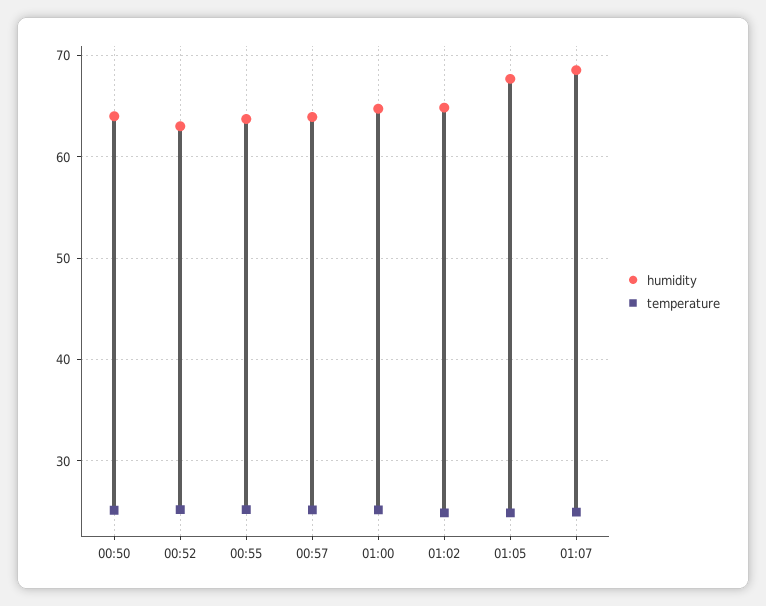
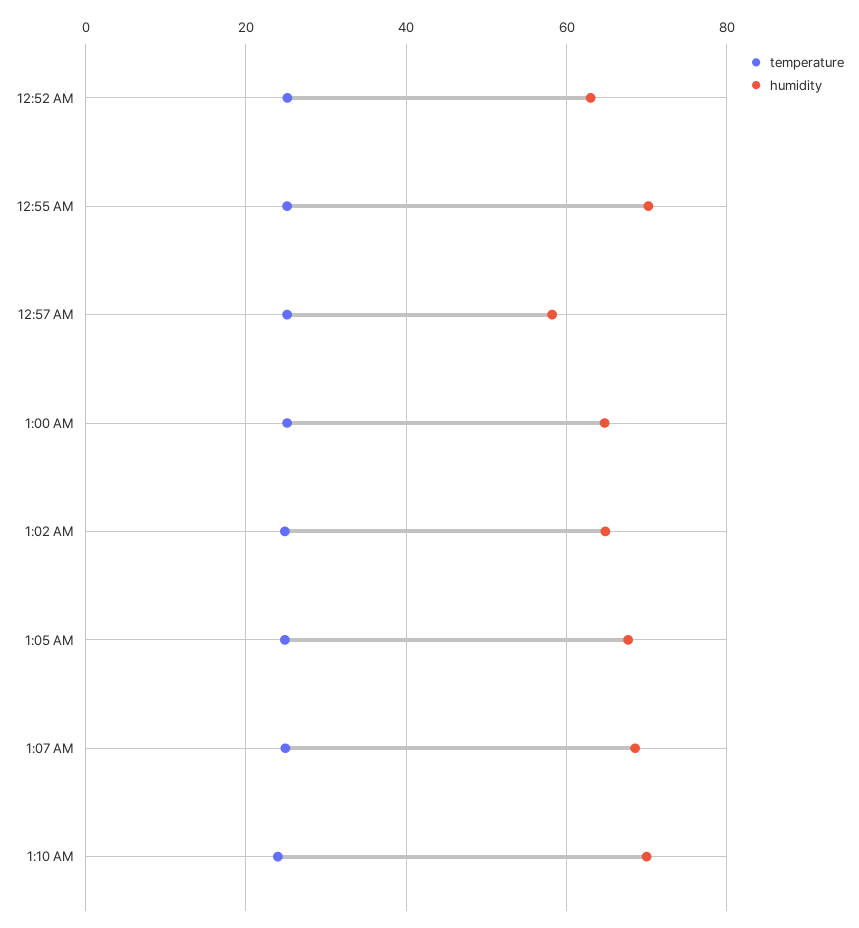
humidity, 00:50: 64 -> none
temperature, 00:50: 25 -> none
humidity, 00:55: 64 -> 70
humidity, 00:57: 64 -> 58
temperature, 1:10 AM: none -> 24
humidity, 1:10 AM: none -> 70

